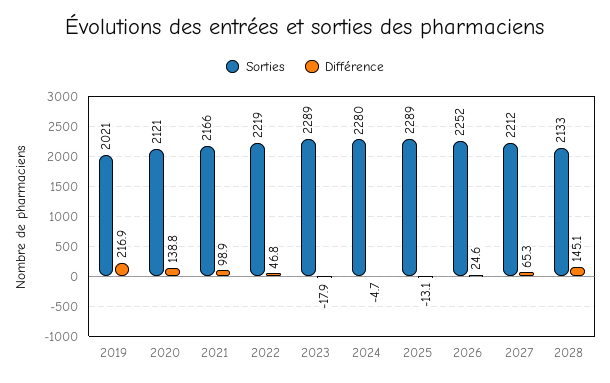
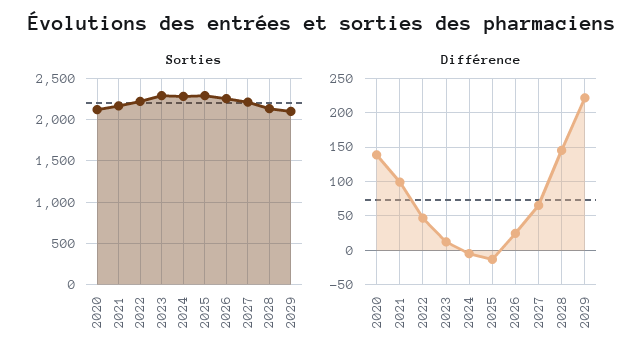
Sorties, 2019: 2021 -> none
Différence, 2019: 216.9 -> none
Différence, 2023: -17.9 -> 10
Sorties, 2029: none -> 2100
Différence, 2029: none -> 220

